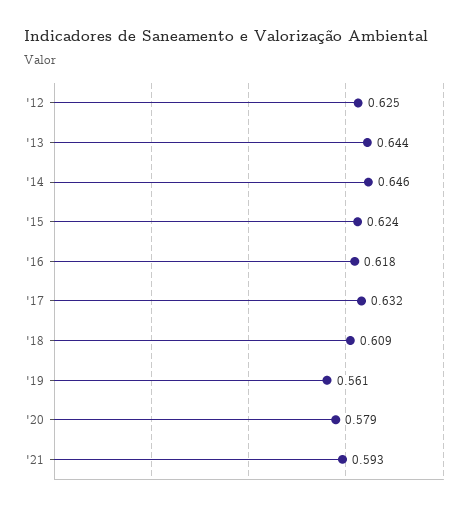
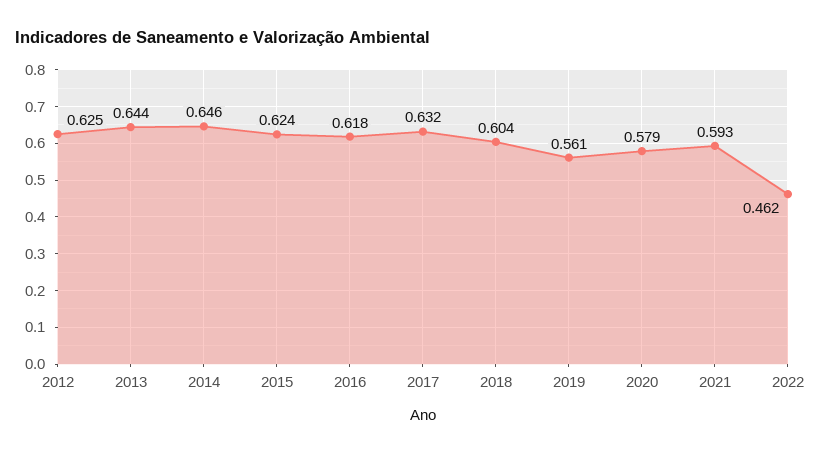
'18: 0.609 -> 0.604
2022: none -> 0.462

